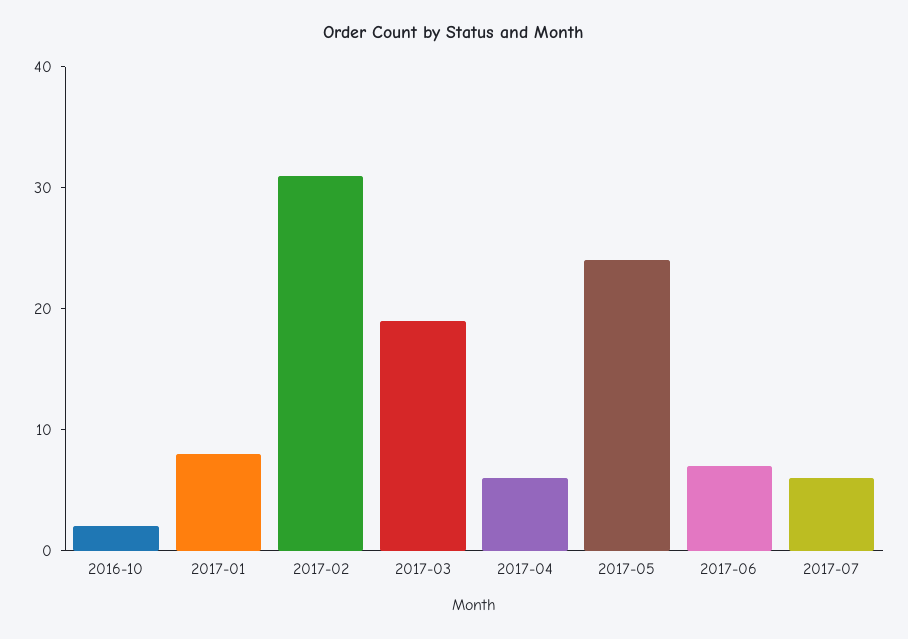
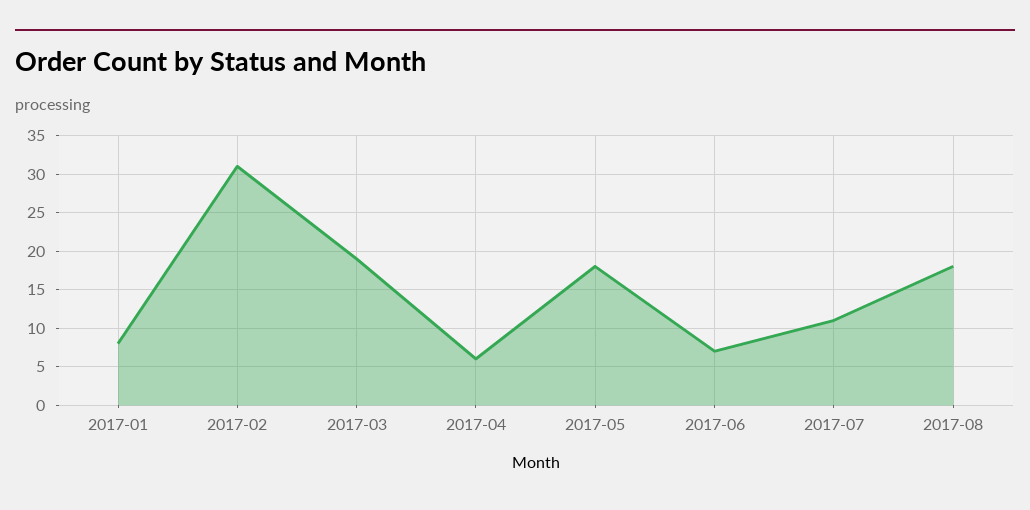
2016-10: 2 -> none
2017-05: 24 -> 18
2017-07: 6 -> 11
2017-08: none -> 18

